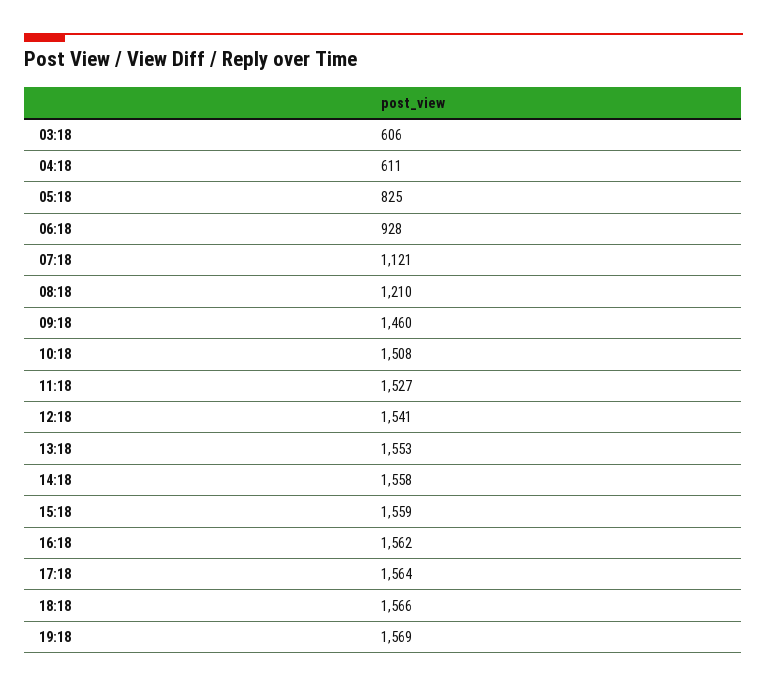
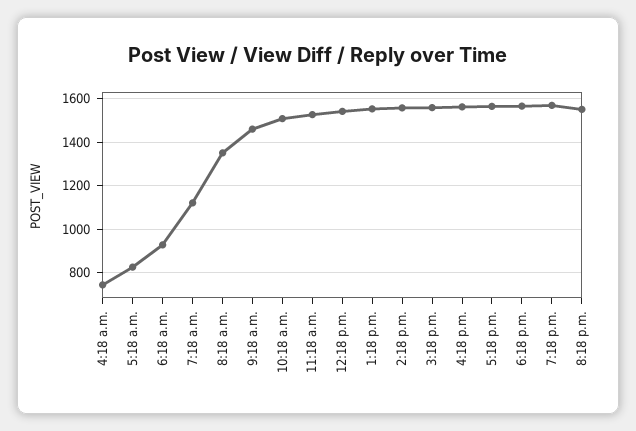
03:18: 606 -> none
04:18: 611 -> 750
08:18: 1210 -> 1350
8:18 p.m.: none -> 1550

